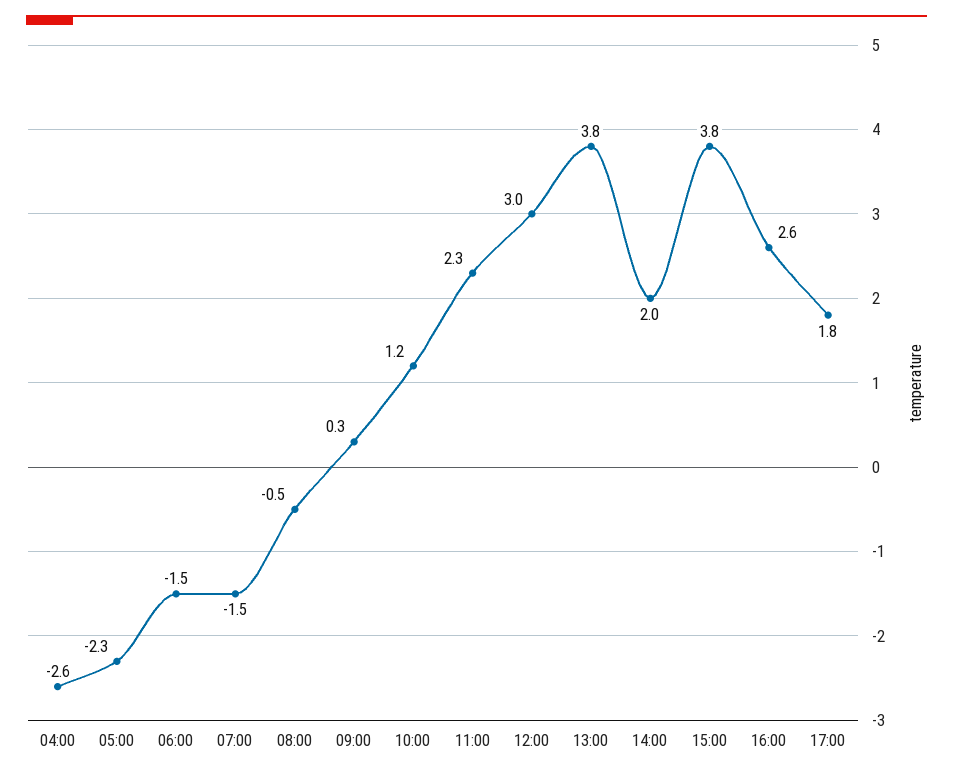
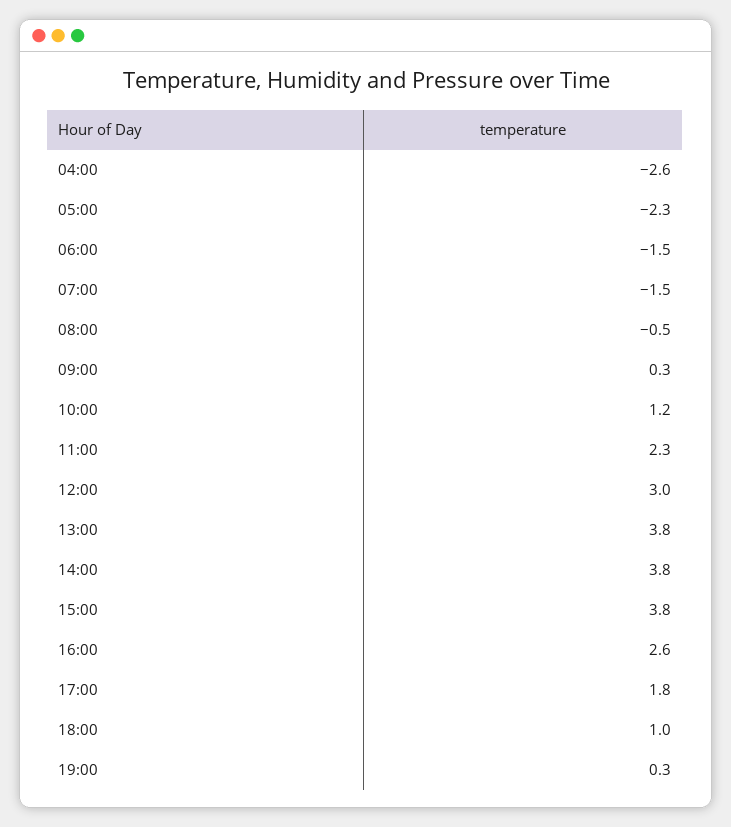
14:00: 2 -> 3.8
18:00: none -> 1
19:00: none -> 0.3

